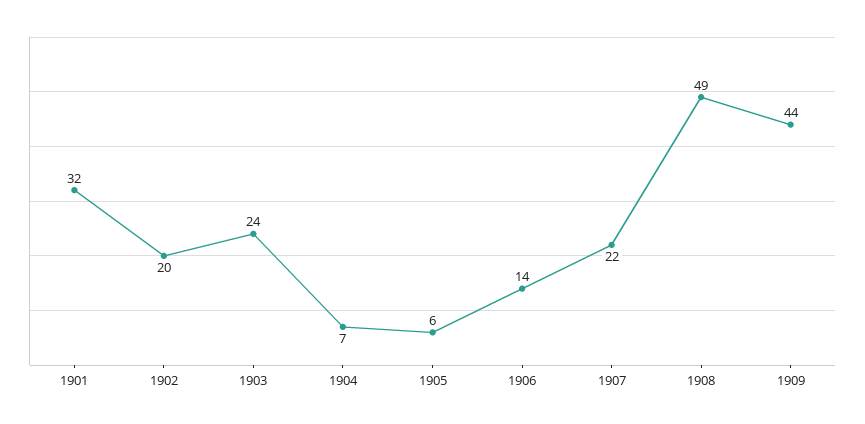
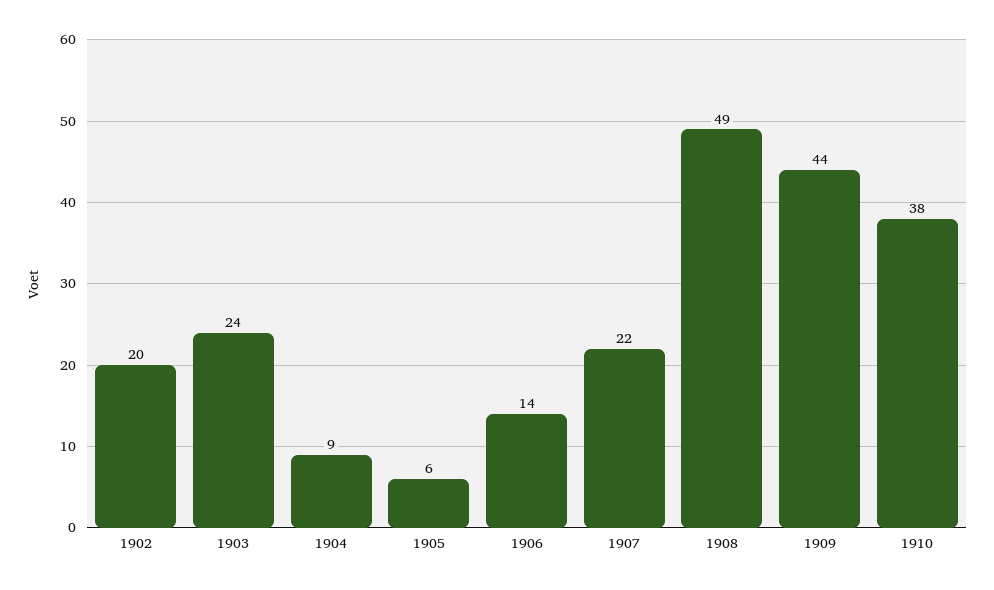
1901: 32 -> none
1904: 7 -> 9
1910: none -> 38

